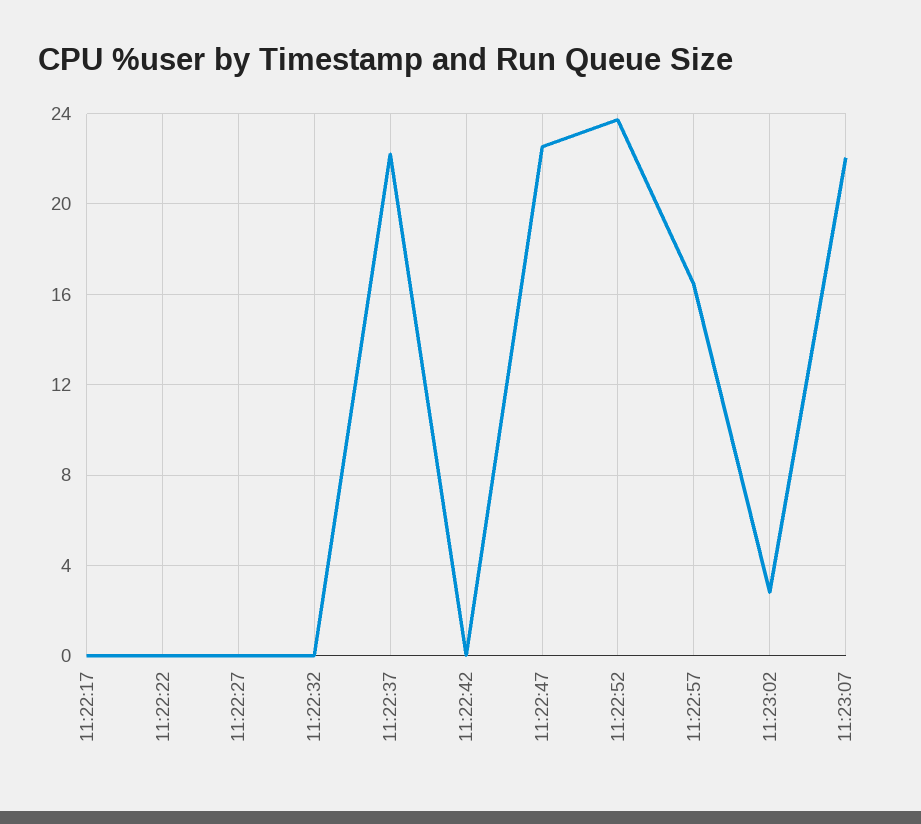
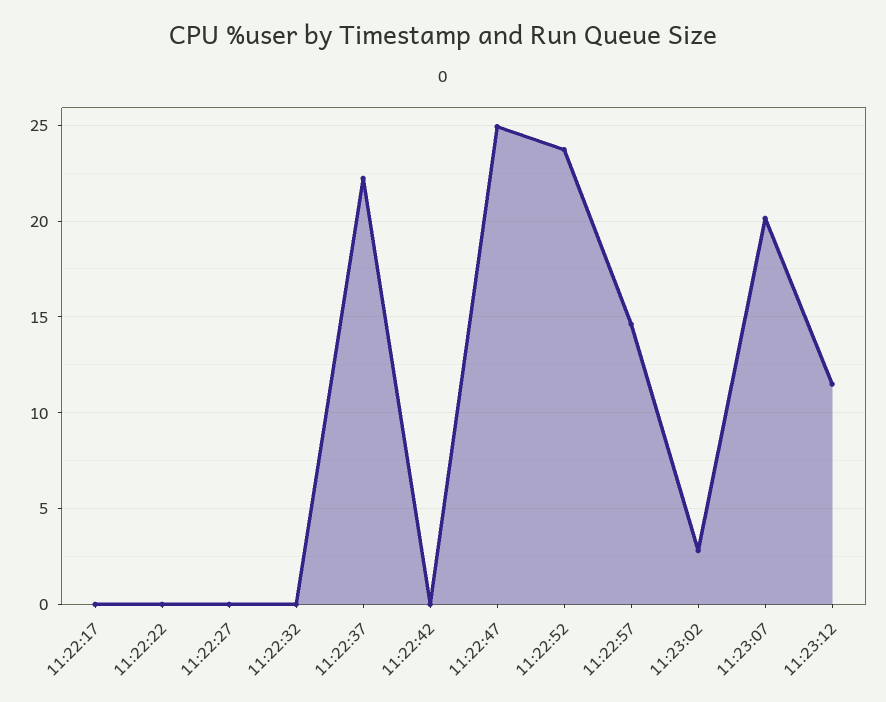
11:22:47: 22.5 -> 25
11:22:57: 16.5 -> 14.5
11:23:07: 22 -> 20
11:23:12: none -> 11.5

